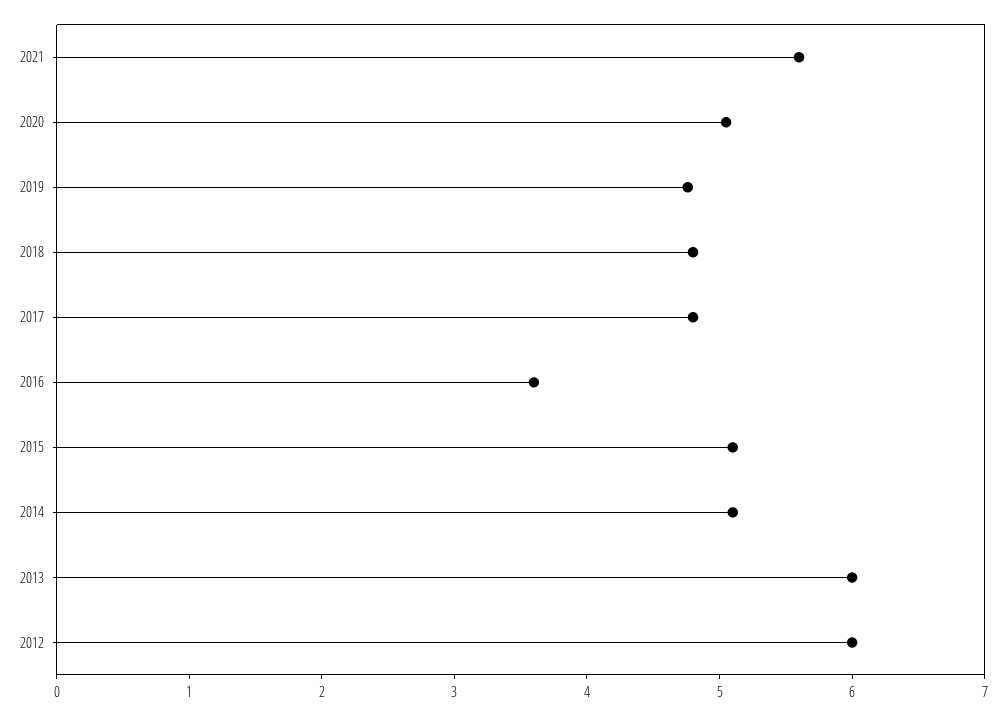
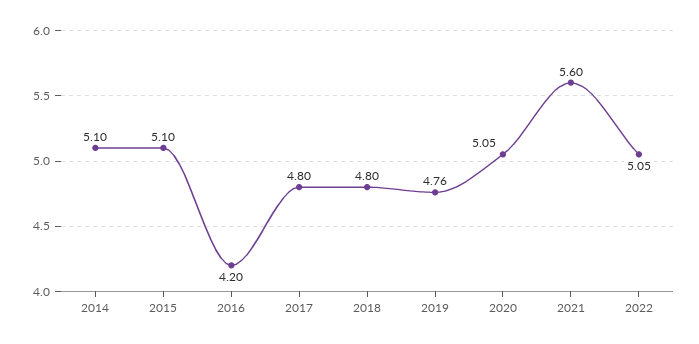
2016: 3.6 -> 4.2
2013: 6 -> none
2012: 6 -> none
2022: none -> 5.05

